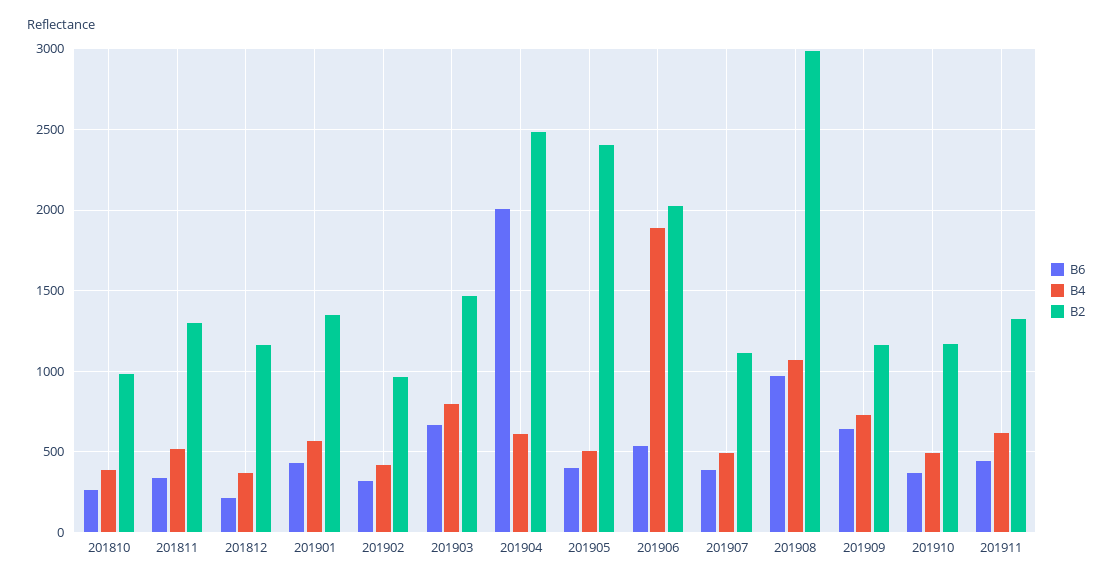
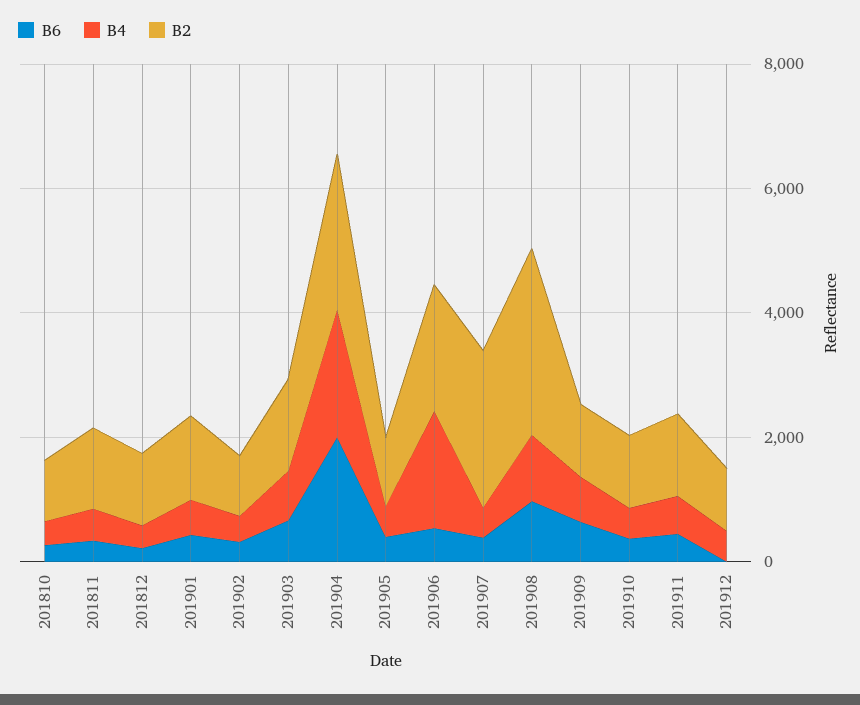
B4, 201904: 600 -> 2000
B2, 201905: 2400 -> 1000
B2, 201907: 1100 -> 2500
B6, 201912: none -> 0
B4, 201912: none -> 500
B2, 201912: none -> 1000

